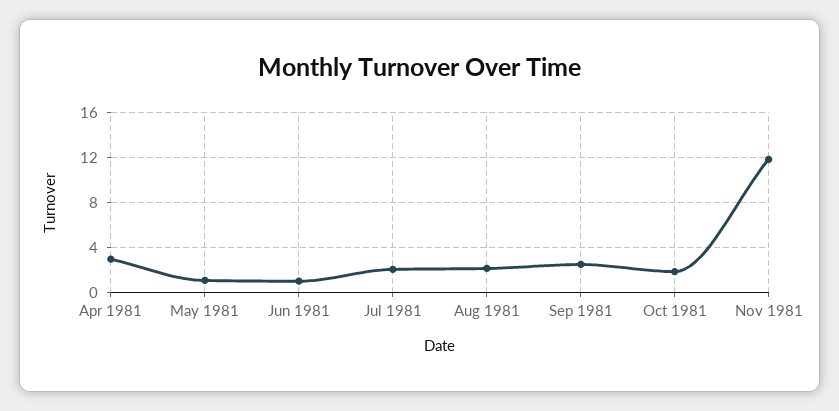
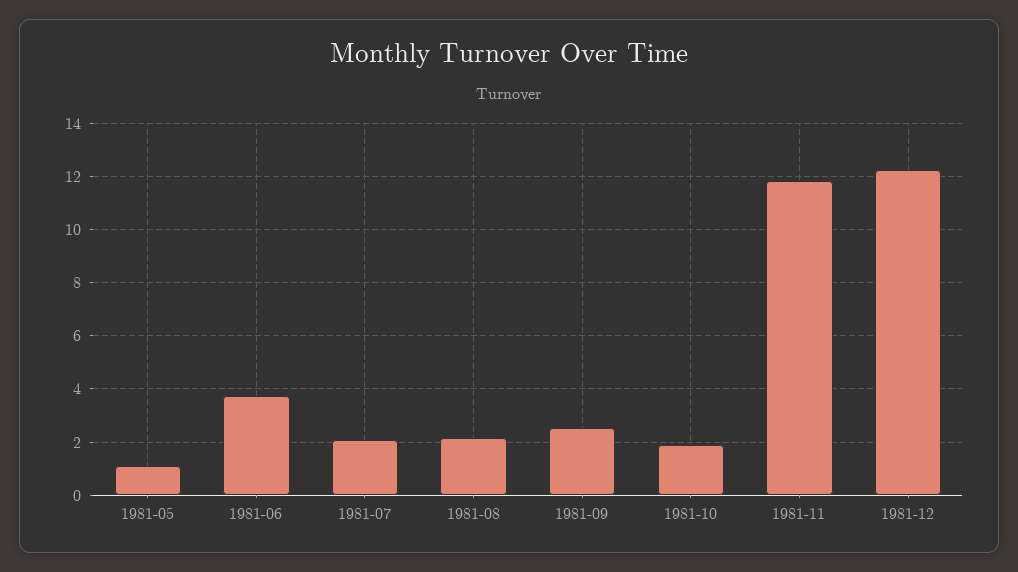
Apr 1981: 3 -> none
Jun 1981: 1 -> 3.75
1981-12: none -> 12.25

